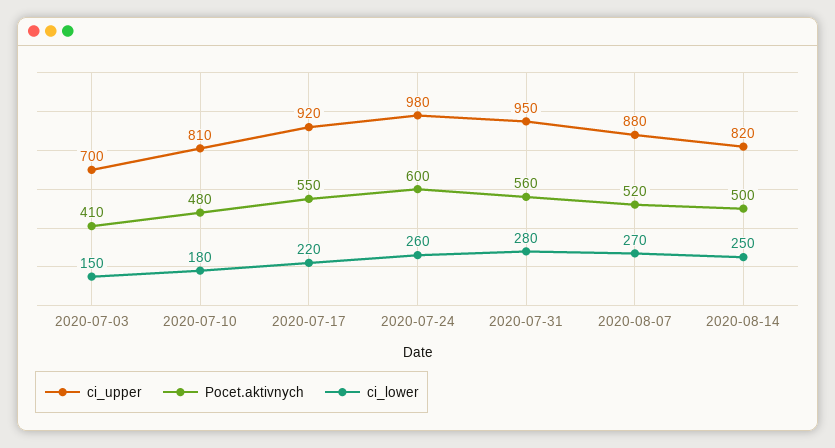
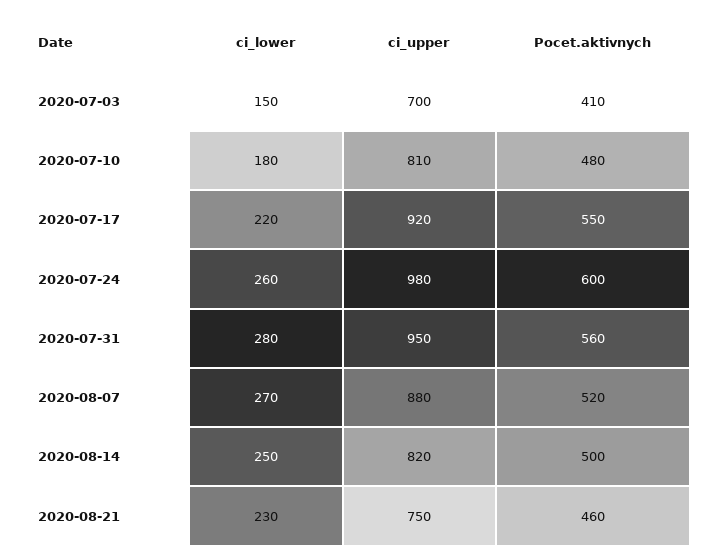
ci_lower, 2020-08-21: none -> 230
ci_upper, 2020-08-21: none -> 750
Pocet.aktivnych, 2020-08-21: none -> 460

